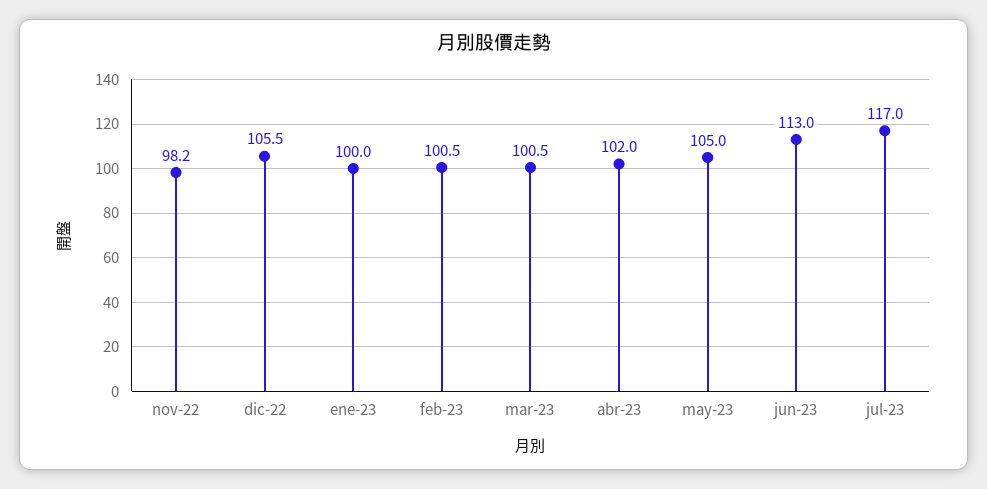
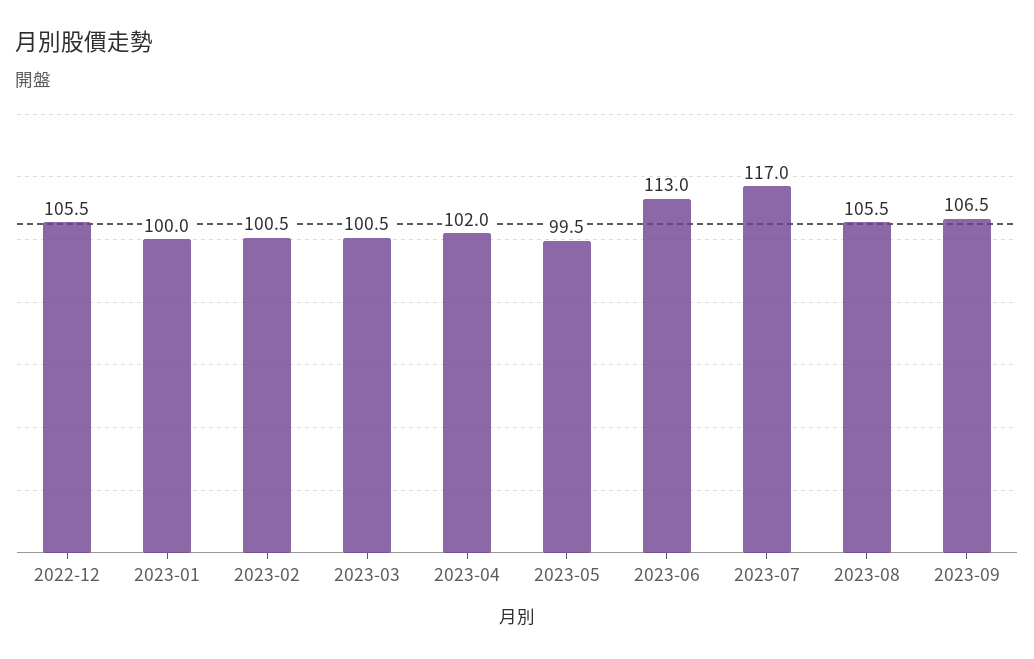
nov-22: 98.2 -> none
may-23: 105 -> 99.5
2023-08: none -> 105.5
2023-09: none -> 106.5

